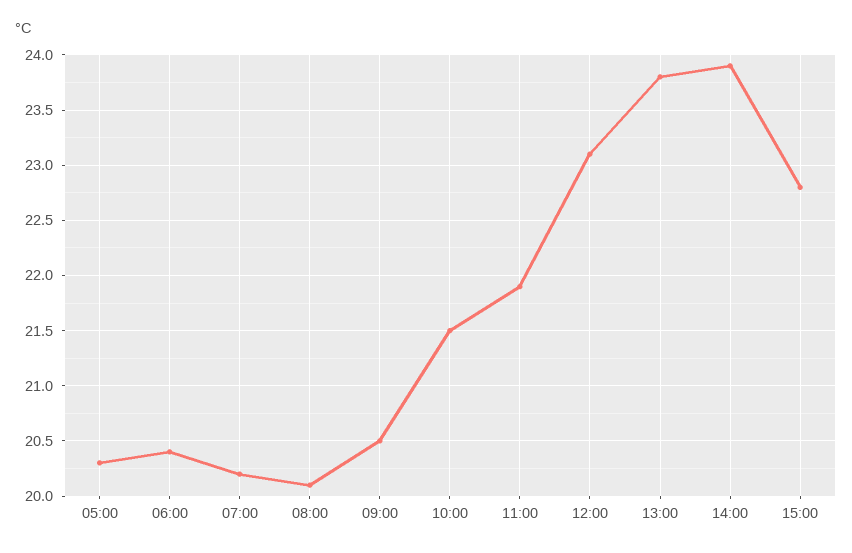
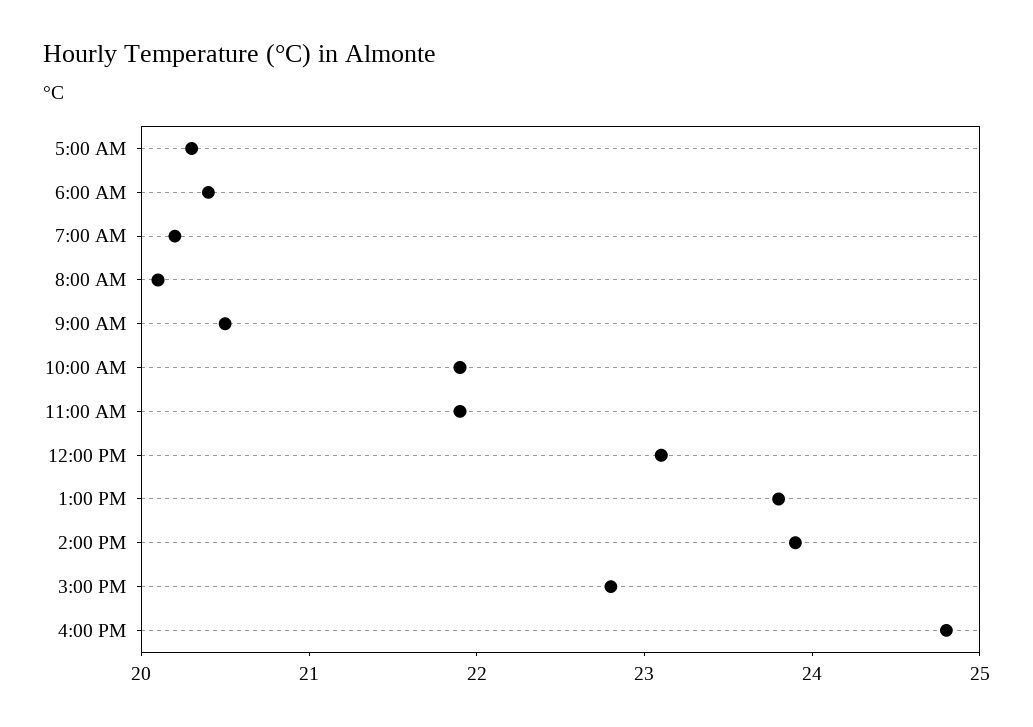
10:00: 21.5 -> 21.9
4:00 PM: none -> 24.8

